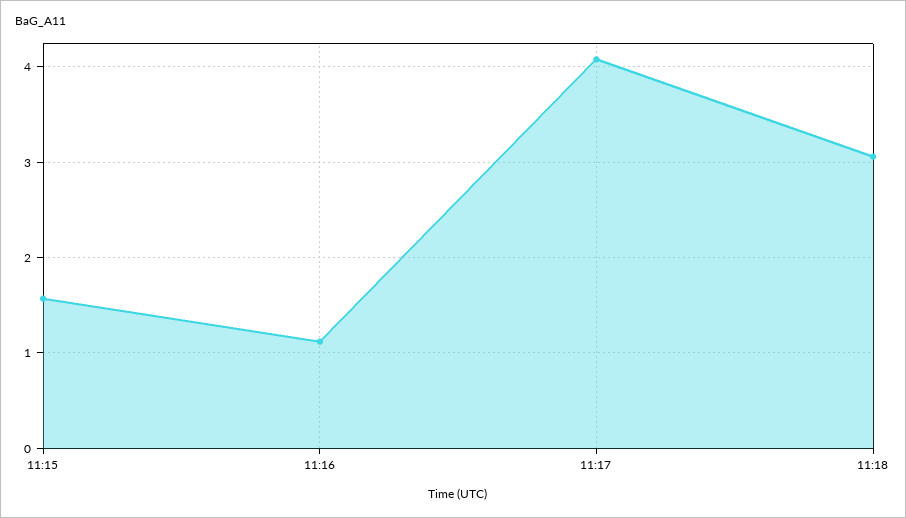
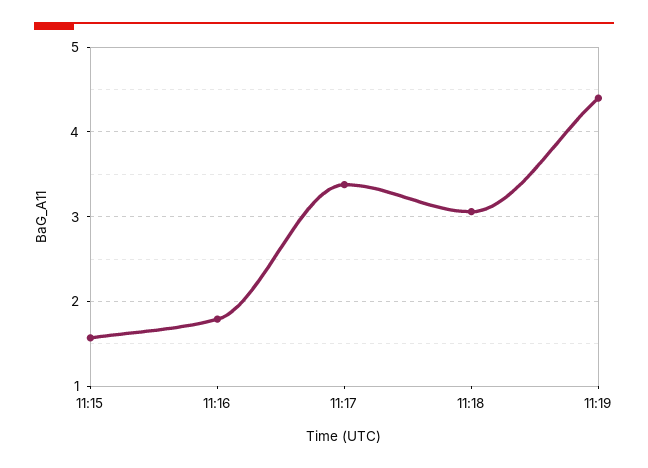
11:16: 1.1 -> 1.8
11:17: 4.1 -> 3.4
11:19: none -> 4.4

